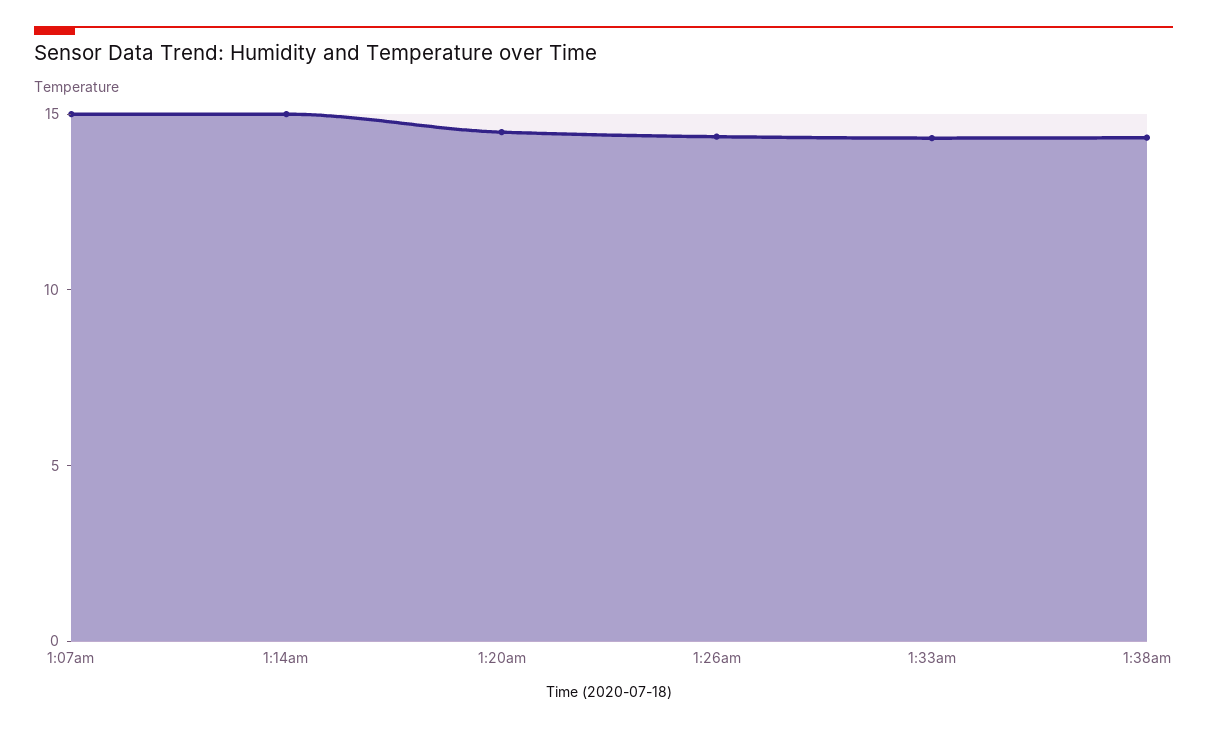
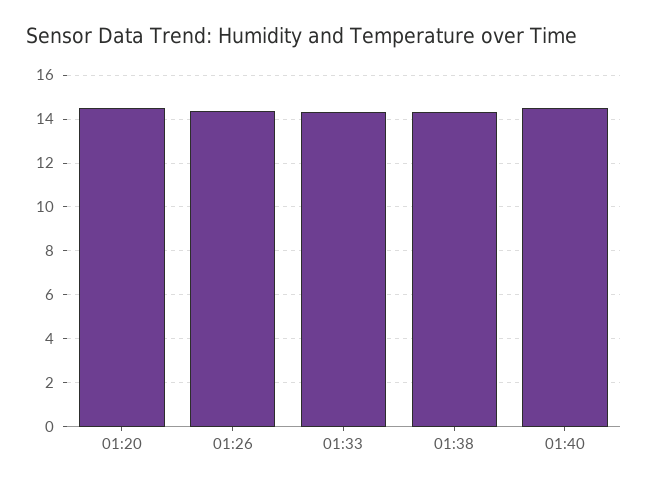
1:07am: 15 -> none
1:14am: 15 -> none
01:40: none -> 14.5

